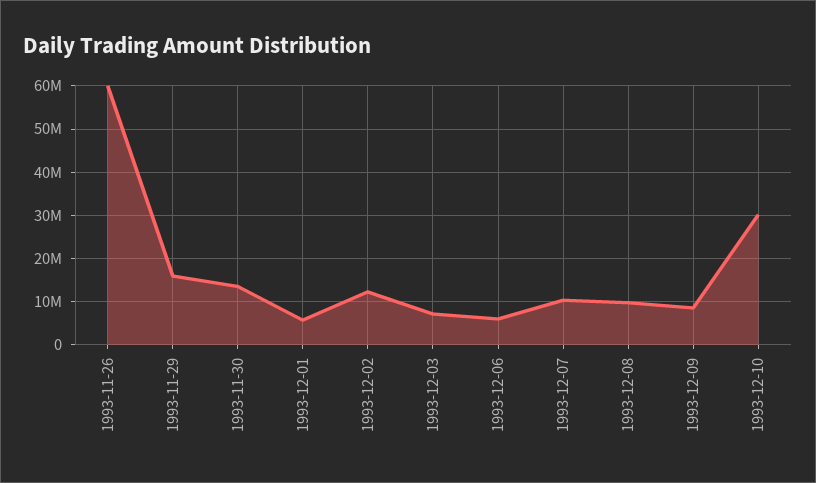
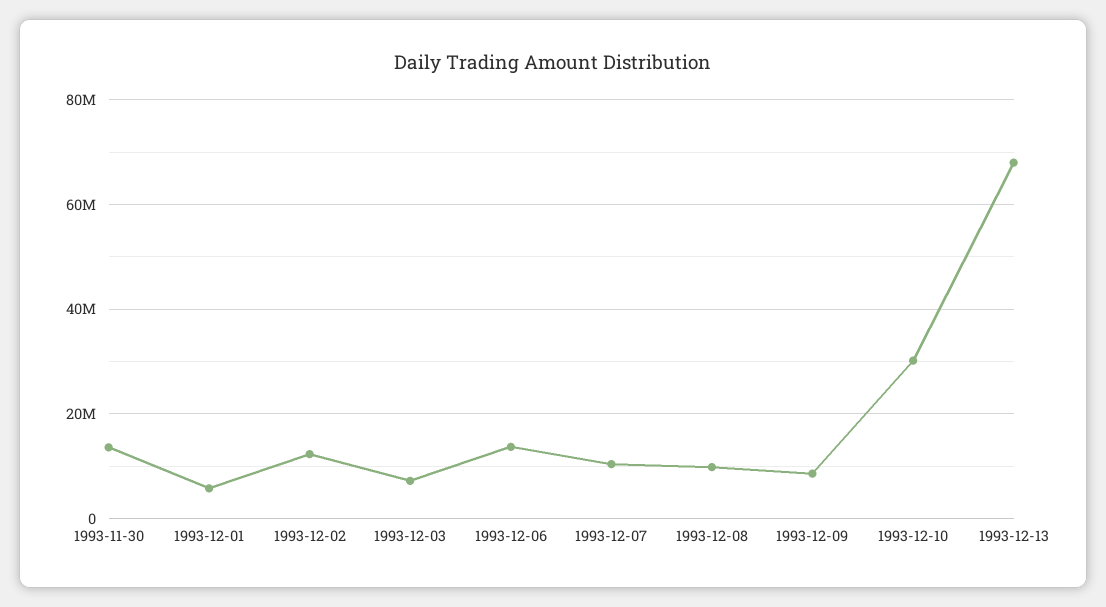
1993-11-26: 60000000 -> none
1993-11-29: 16000000 -> none
1993-12-06: 6000000 -> 14000000
1993-12-13: none -> 68000000

